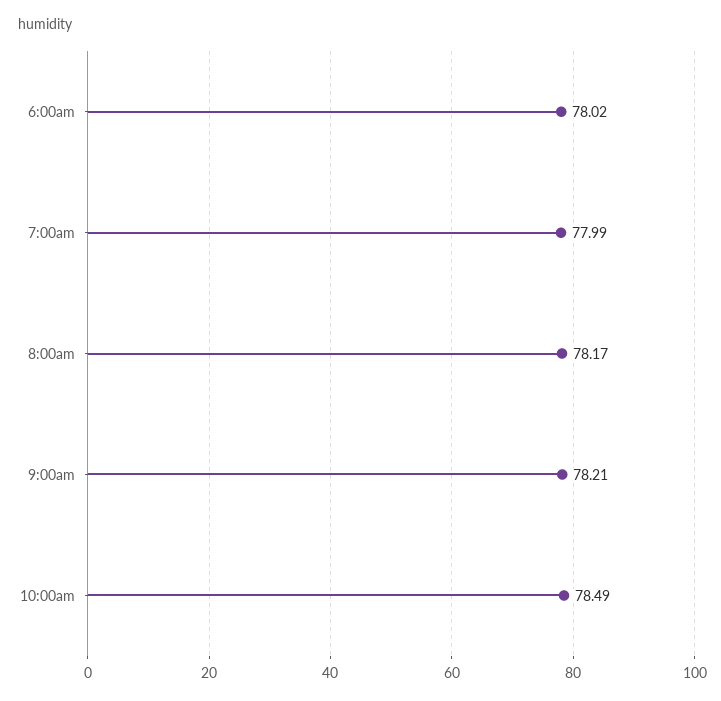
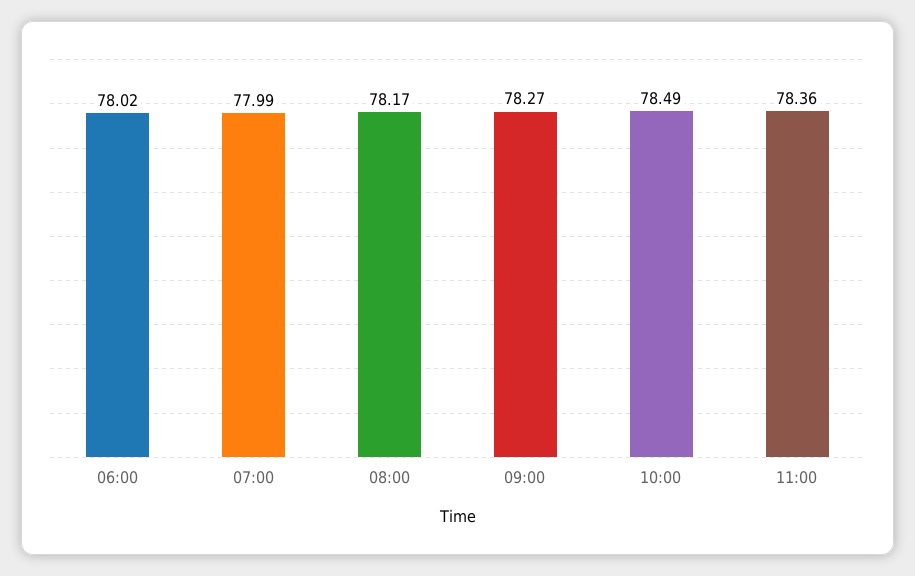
9:00am: 78.21 -> 78.27
11:00: none -> 78.36

